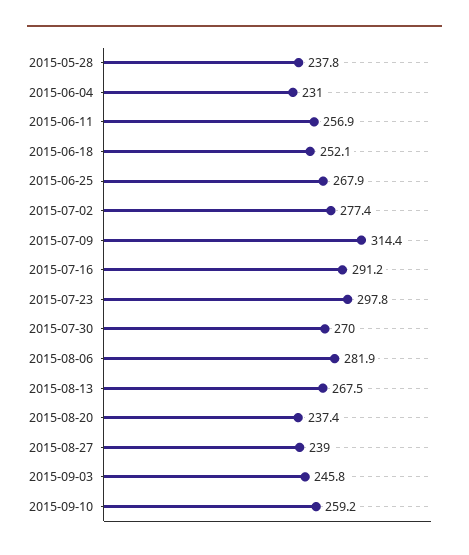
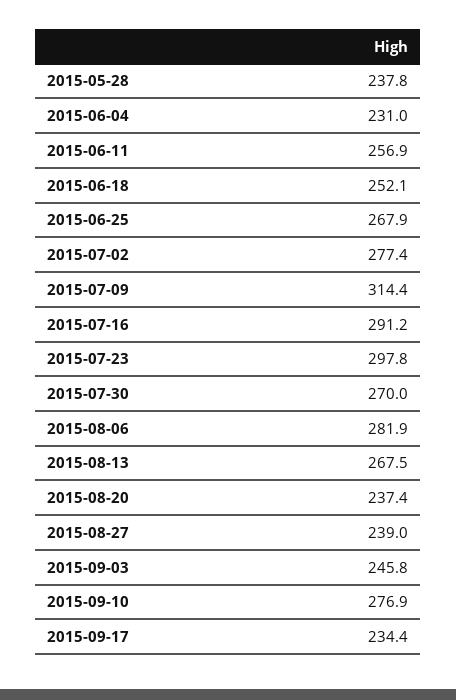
2015-09-10: 259.2 -> 276.9
2015-09-17: none -> 234.4

